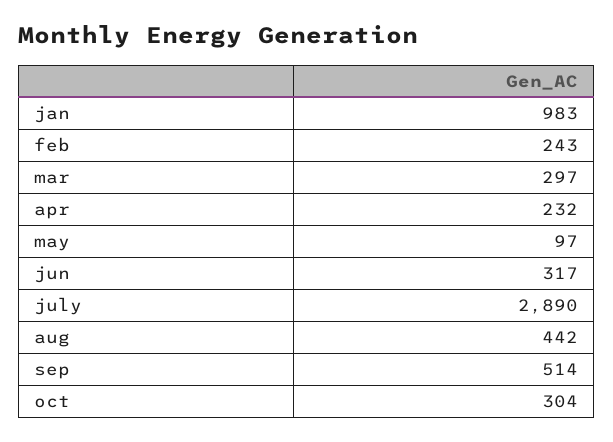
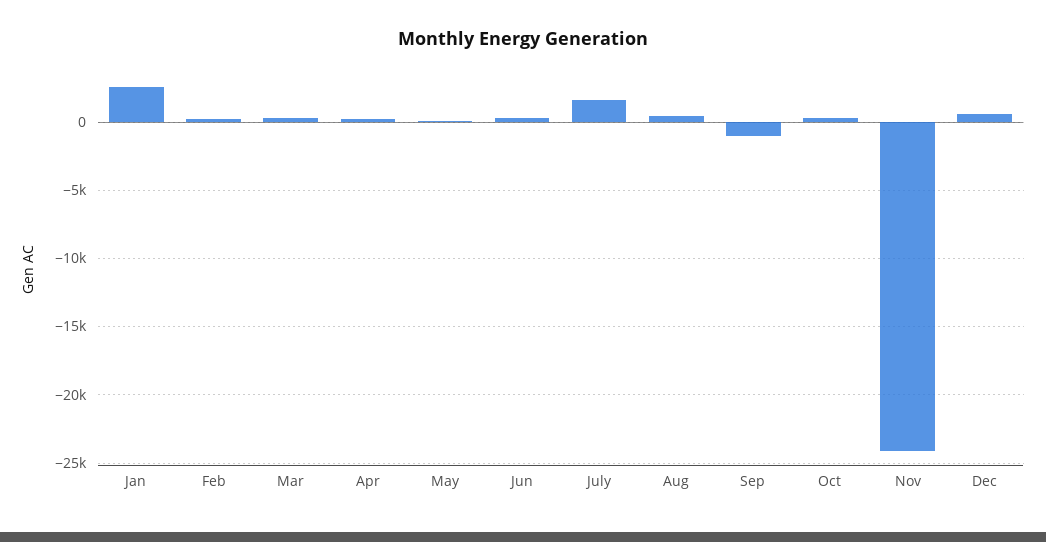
jan: 983 -> 2500
july: 2890 -> 1500
sep: 514 -> -1000
Nov: none -> -24000
Dec: none -> 500

